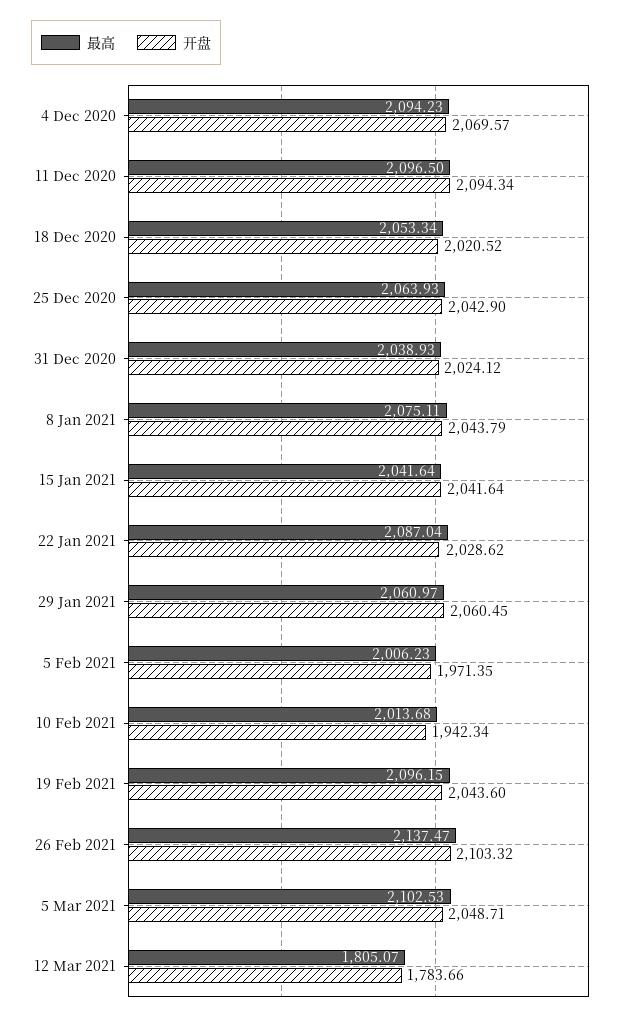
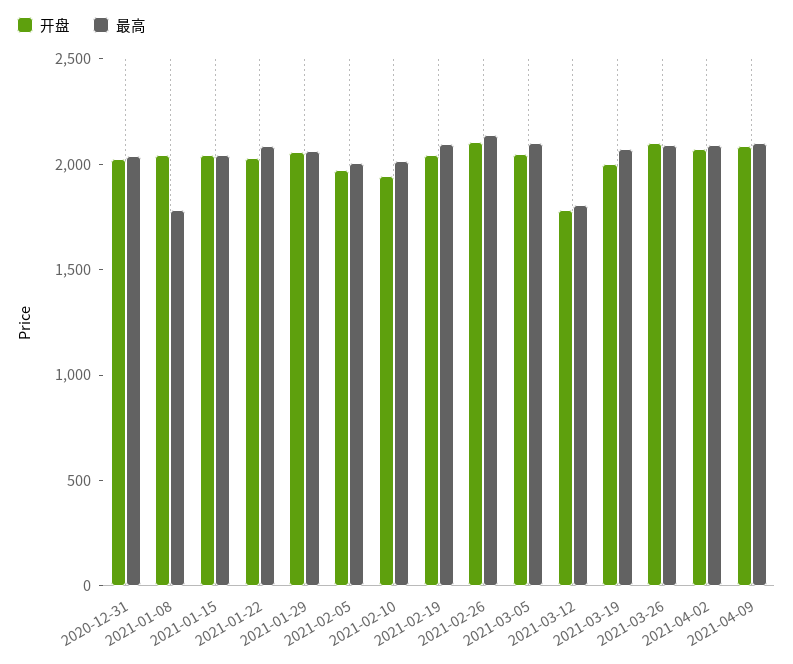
最高, 4 Dec 2020: 2094.23 -> none
开盘, 4 Dec 2020: 2069.57 -> none
最高, 11 Dec 2020: 2096.5 -> none
开盘, 11 Dec 2020: 2094.34 -> none
最高, 18 Dec 2020: 2053.34 -> none
开盘, 18 Dec 2020: 2020.52 -> none
最高, 25 Dec 2020: 2063.93 -> none
开盘, 25 Dec 2020: 2042.9 -> none
最高, 8 Jan 2021: 2075.11 -> 1800
开盘, 2021-03-19: none -> 2000
最高, 2021-03-19: none -> 2100
开盘, 2021-03-26: none -> 2100
最高, 2021-03-26: none -> 2100
开盘, 2021-04-02: none -> 2100
最高, 2021-04-02: none -> 2100
开盘, 2021-04-09: none -> 2100
最高, 2021-04-09: none -> 2100

